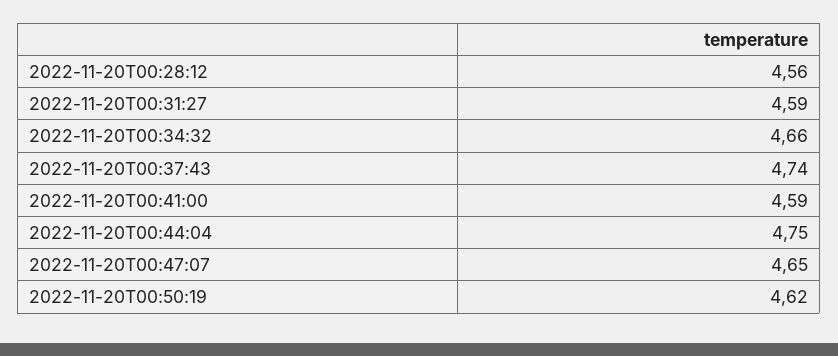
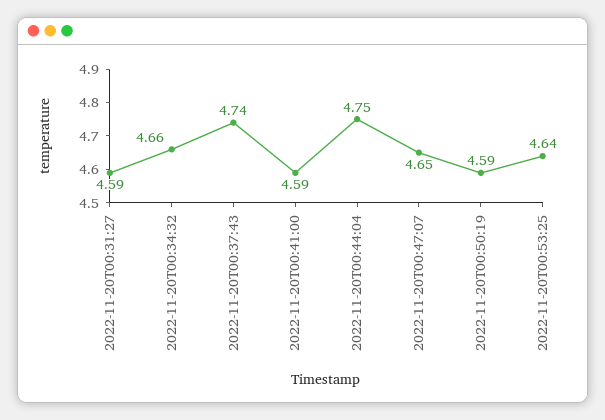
2022-11-20T00:28:12: 4.56 -> none
2022-11-20T00:50:19: 4.62 -> 4.59
2022-11-20T00:53:25: none -> 4.64

